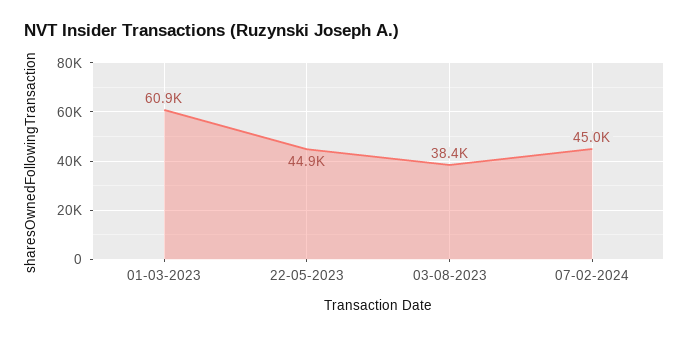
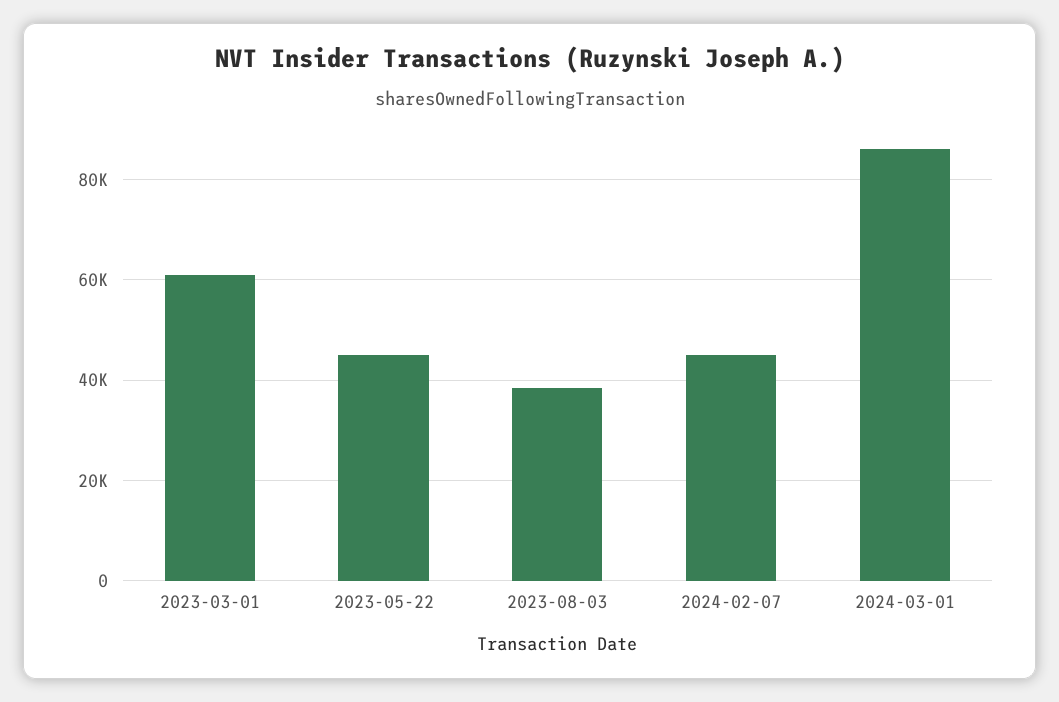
2024-03-01: none -> 86000

